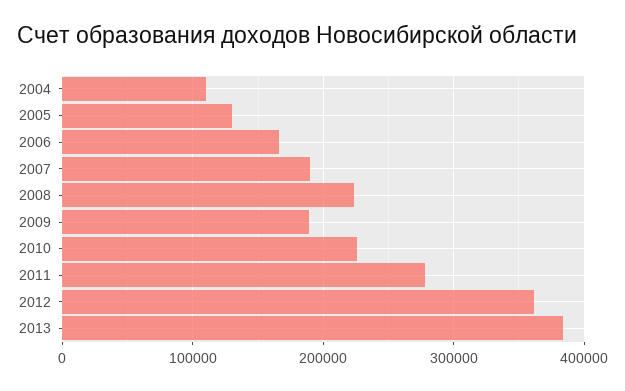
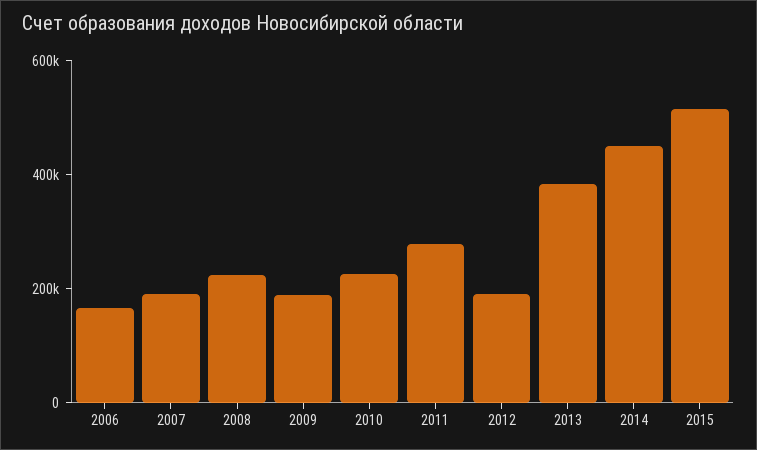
2004: 110000 -> none
2005: 130000 -> none
2012: 360000 -> 200000
2014: none -> 450000
2015: none -> 500000

